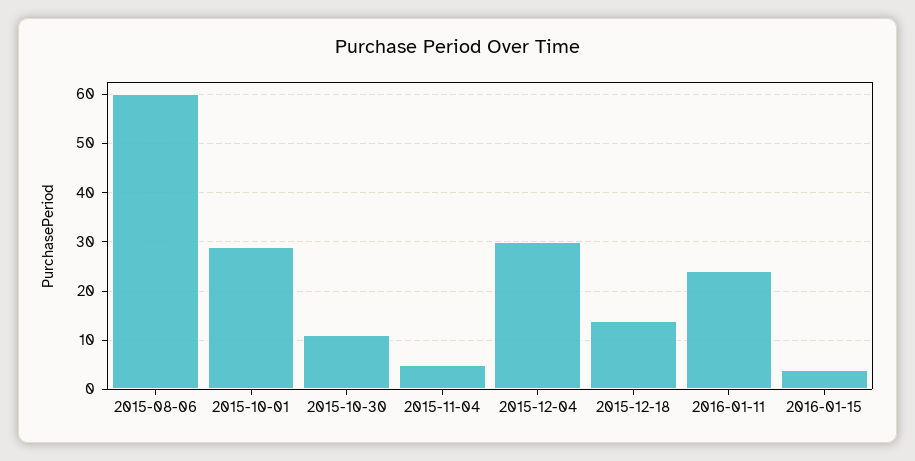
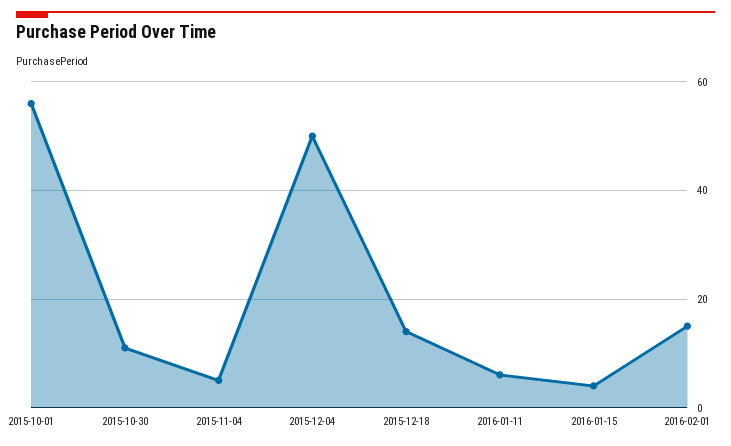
2015-08-06: 60 -> none
2015-10-01: 30 -> 55
2015-12-04: 30 -> 50
2016-01-11: 25 -> 5
2016-02-01: none -> 15

